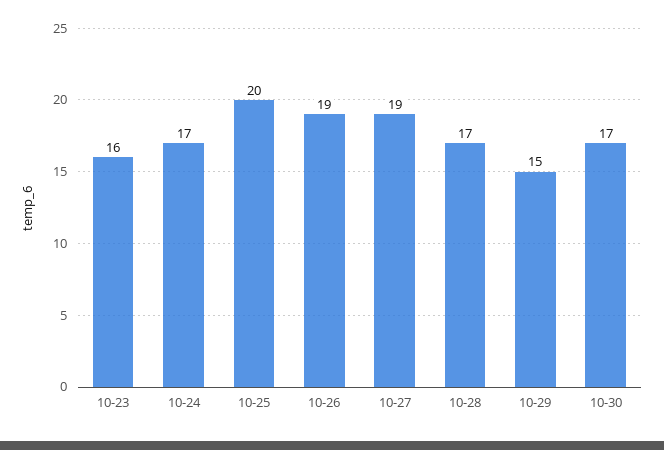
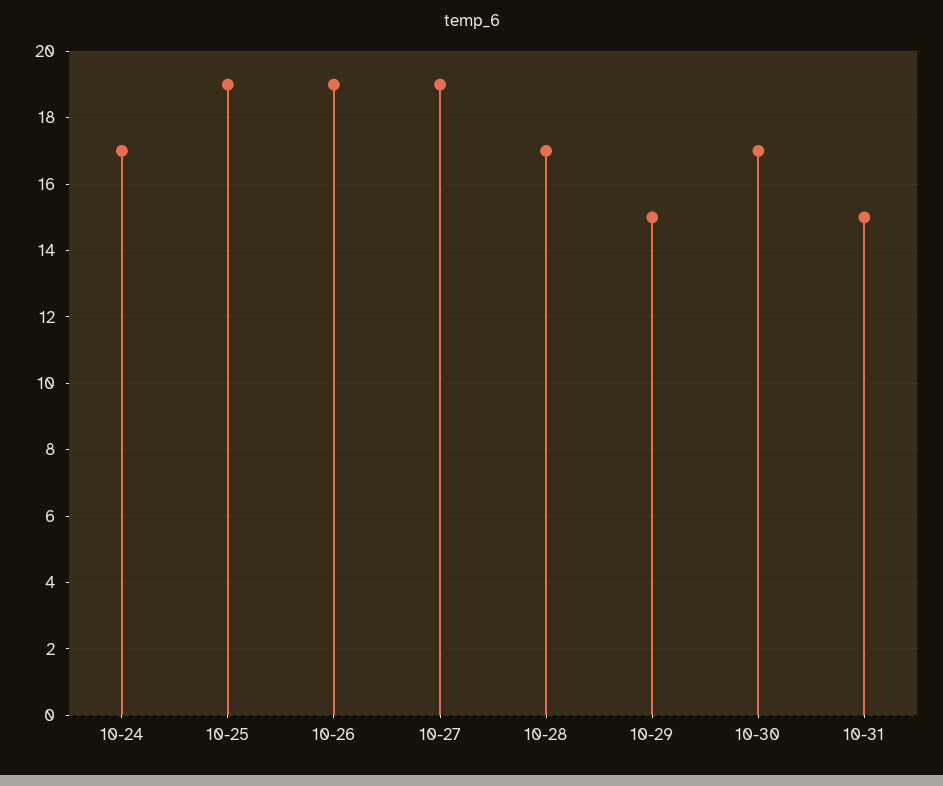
10-23: 16 -> none
10-25: 20 -> 19
10-31: none -> 15

